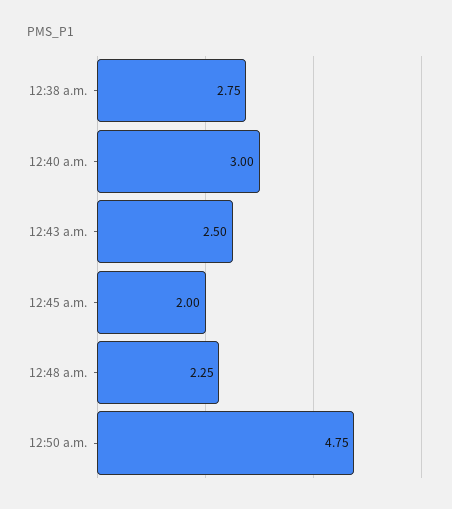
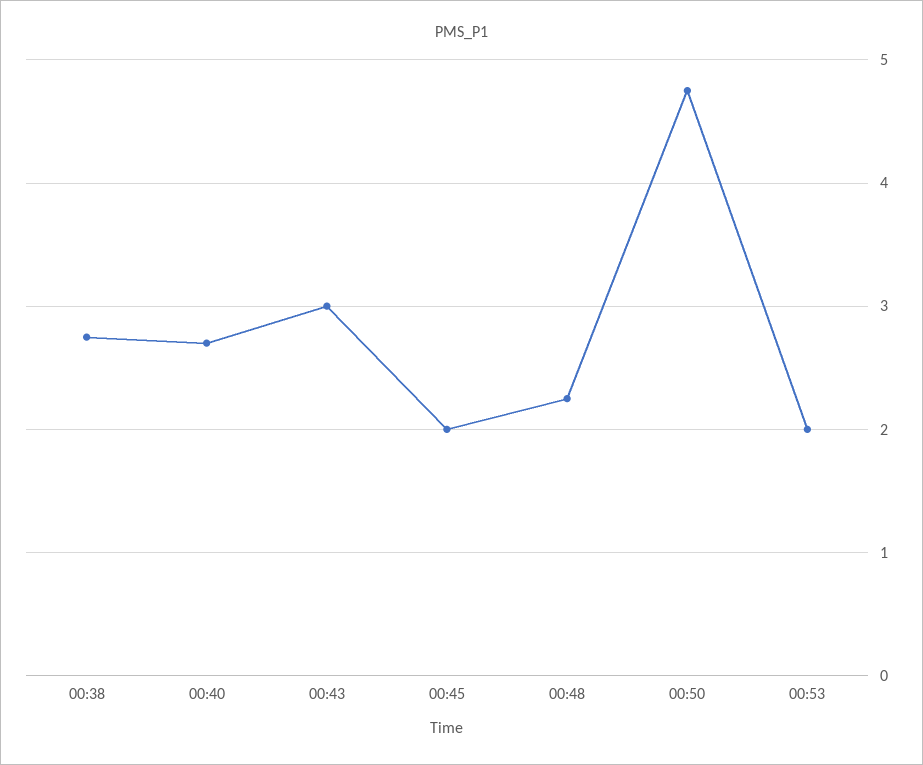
12:40 a.m.: 3 -> 2.7
12:43 a.m.: 2.5 -> 3
00:53: none -> 2

